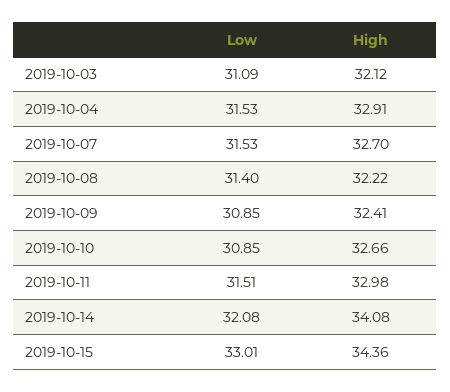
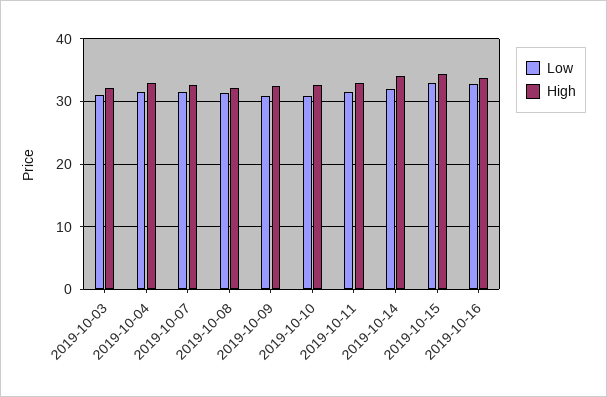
Low, 2019-10-16: none -> 33
High, 2019-10-16: none -> 34

